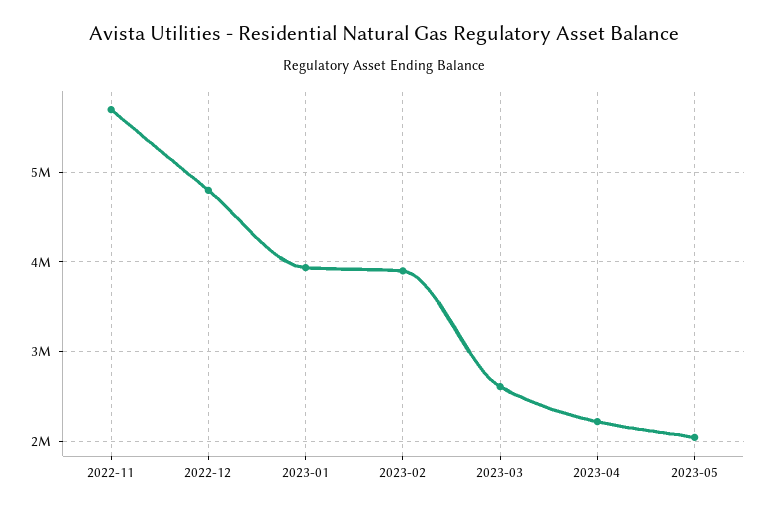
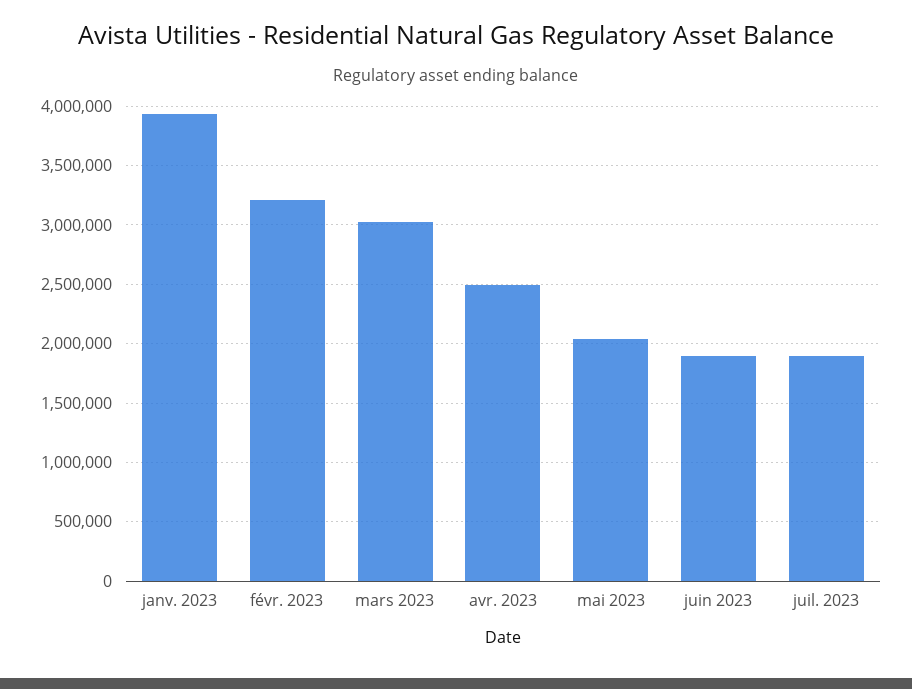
2022-11: 5700000 -> none
2022-12: 4800000 -> none
2023-02: 3900000 -> 3200000
2023-03: 2600000 -> 3000000
2023-04: 2200000 -> 2500000
juin 2023: none -> 1900000
juil. 2023: none -> 1900000

